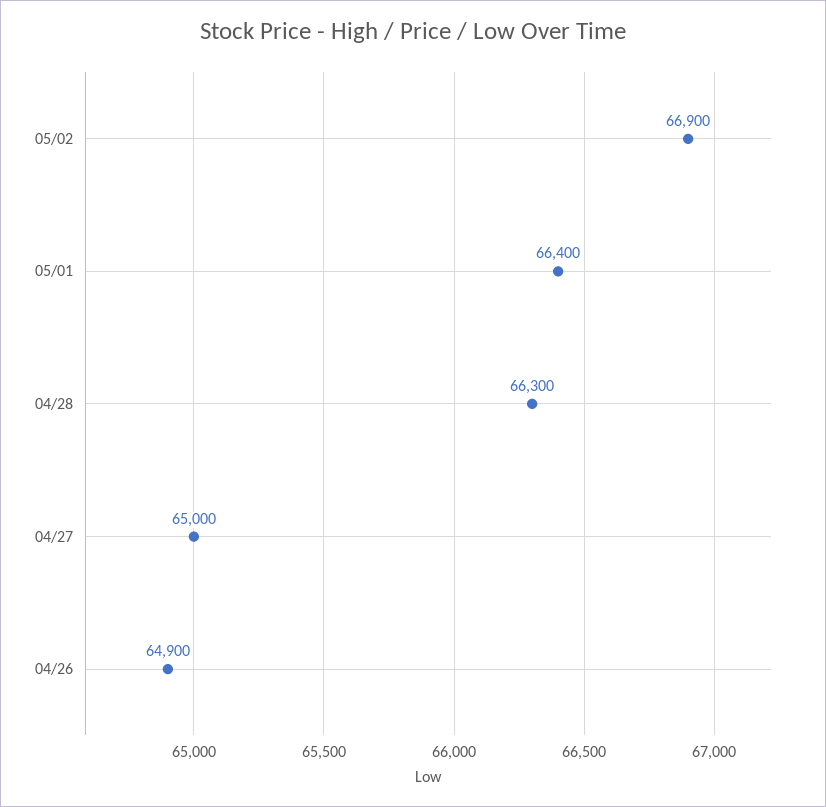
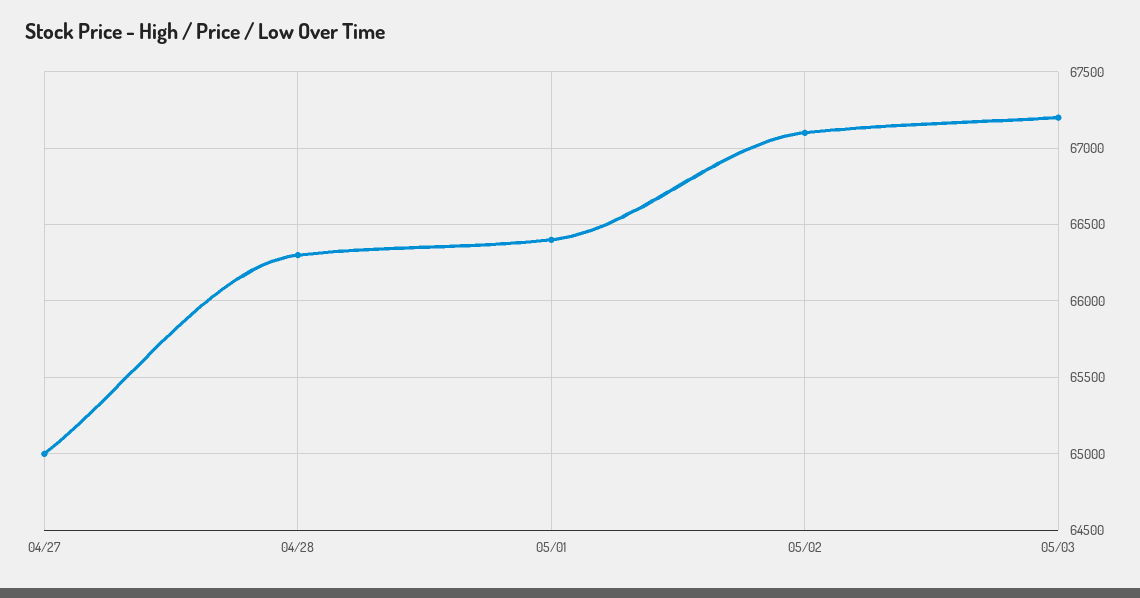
05/02: 66900 -> 67100
04/26: 64900 -> none
05/03: none -> 67200

